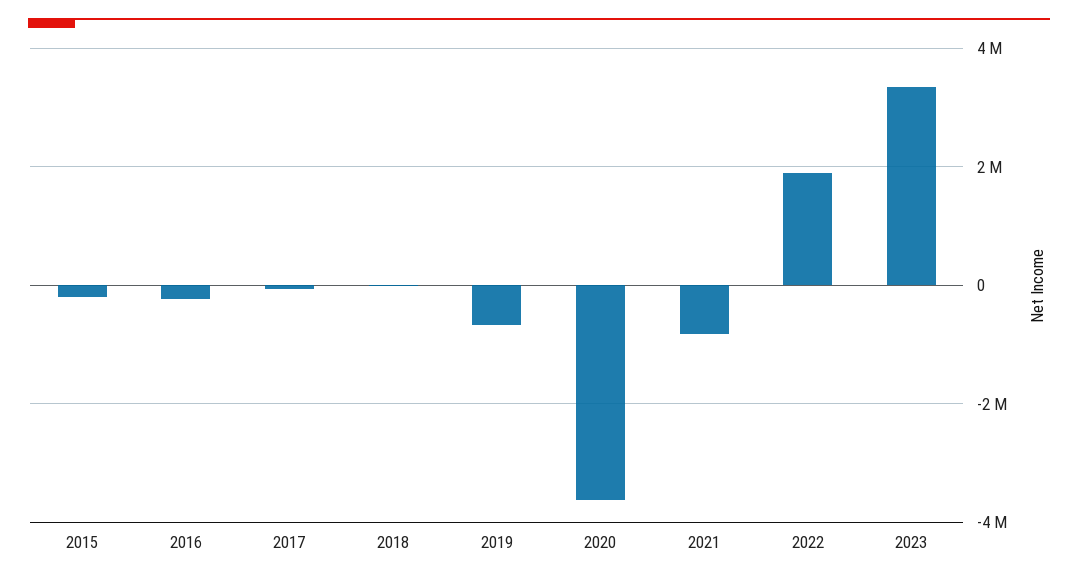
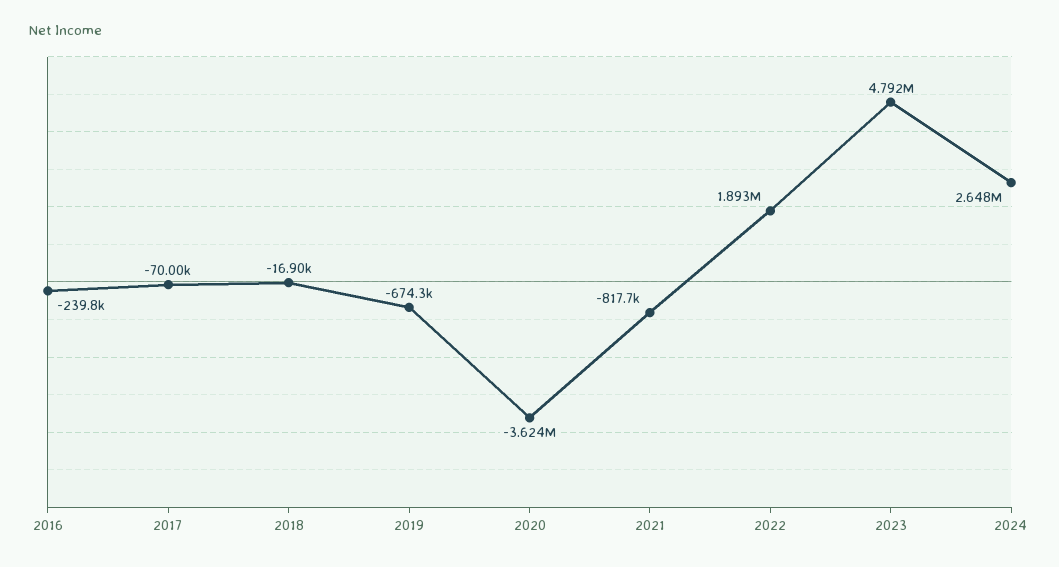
2015: -200000 -> none
2023: 3400000 -> 4792000
2024: none -> 2648000

